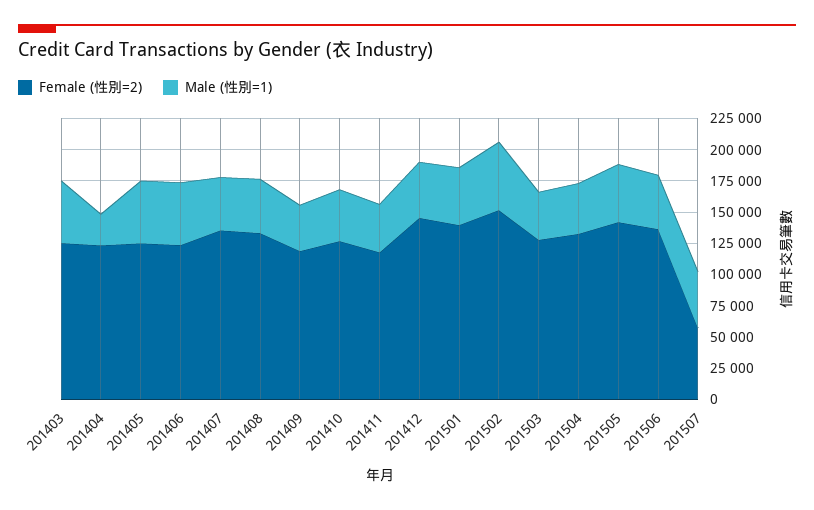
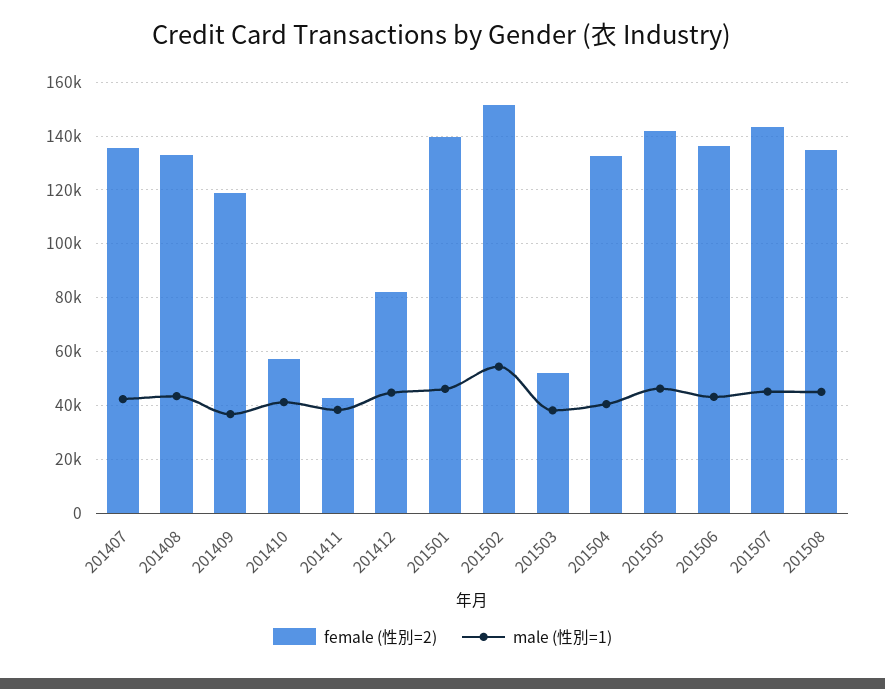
Female (性別=2), 201403: 125000 -> none
Male (性別=1), 201403: 50000 -> none
Female (性別=2), 201404: 125000 -> none
Male (性別=1), 201404: 25000 -> none
Female (性別=2), 201405: 125000 -> none
Male (性別=1), 201405: 50000 -> none
Female (性別=2), 201406: 125000 -> none
Male (性別=1), 201406: 50000 -> none
Female (性別=2), 201410: 125000 -> 57500
Female (性別=2), 201411: 125000 -> 42500
Female (性別=2), 201412: 150000 -> 82500
Female (性別=2), 201503: 125000 -> 52500
Female (性別=2), 201507: 50000 -> 142500
Female (性別=2), 201508: none -> 135000
Male (性別=1), 201508: none -> 45000

